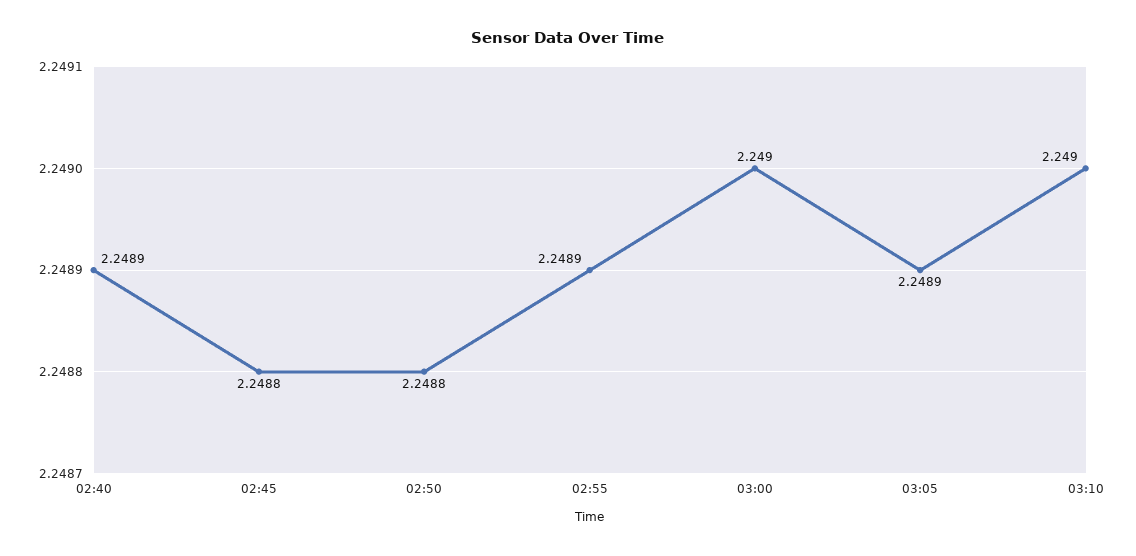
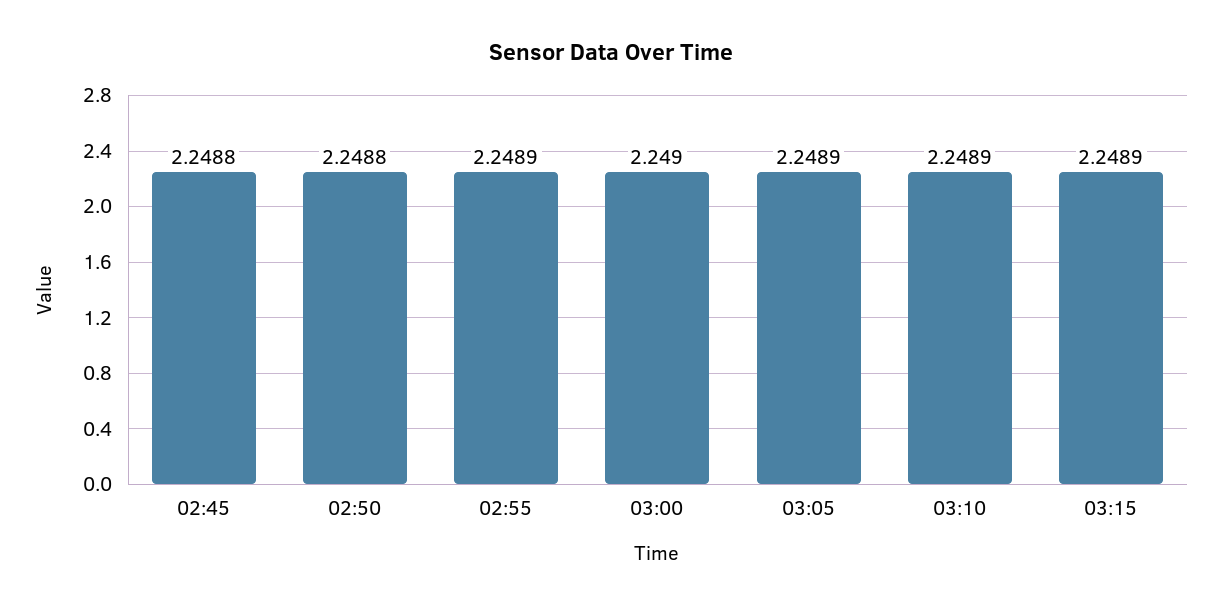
02:40: 2.2489 -> none
03:10: 2.249 -> 2.2489
03:15: none -> 2.2489

